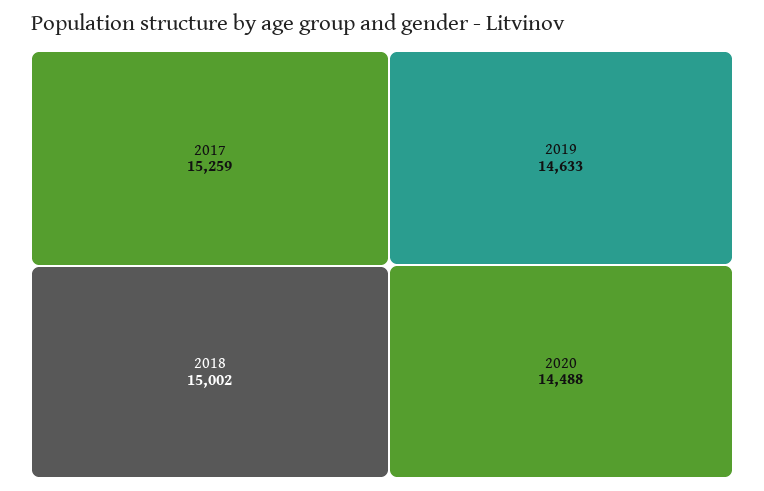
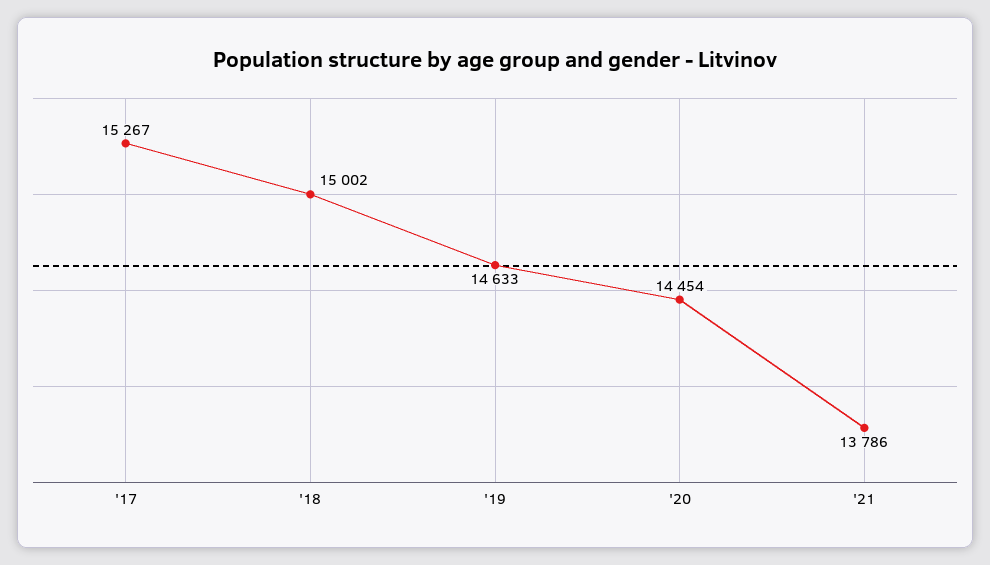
2017: 15259 -> 15267
2020: 14488 -> 14454
'21: none -> 13786

